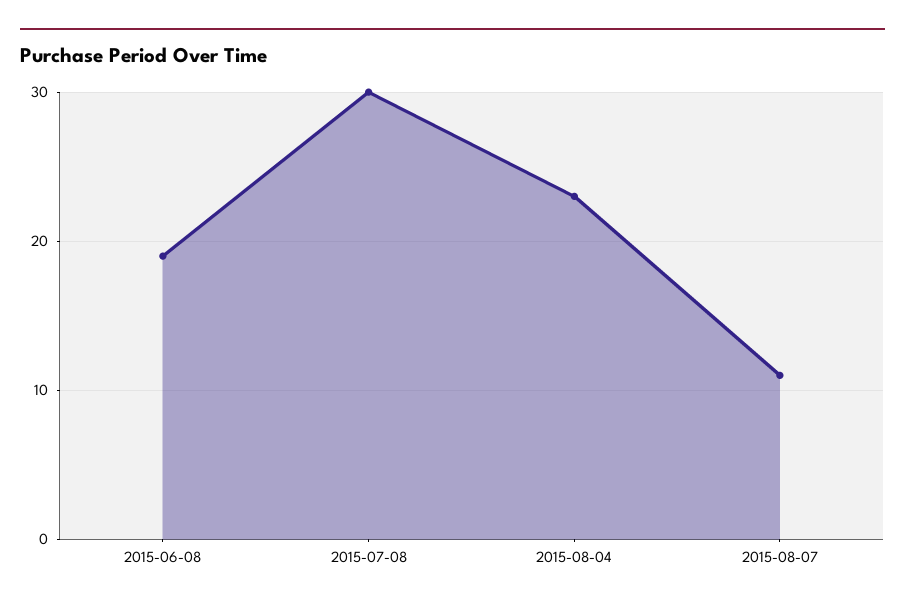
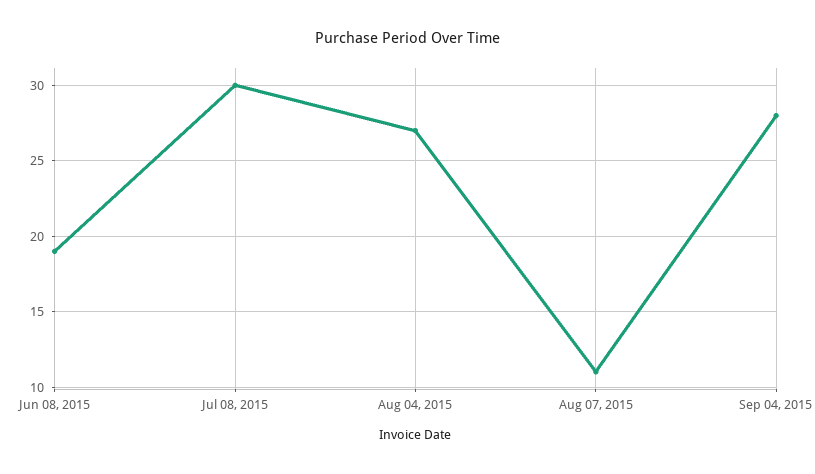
2015-08-04: 23 -> 27
Sep 04, 2015: none -> 28

